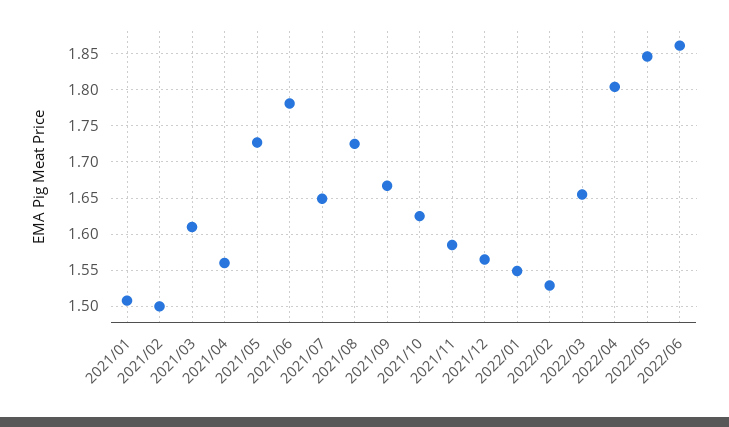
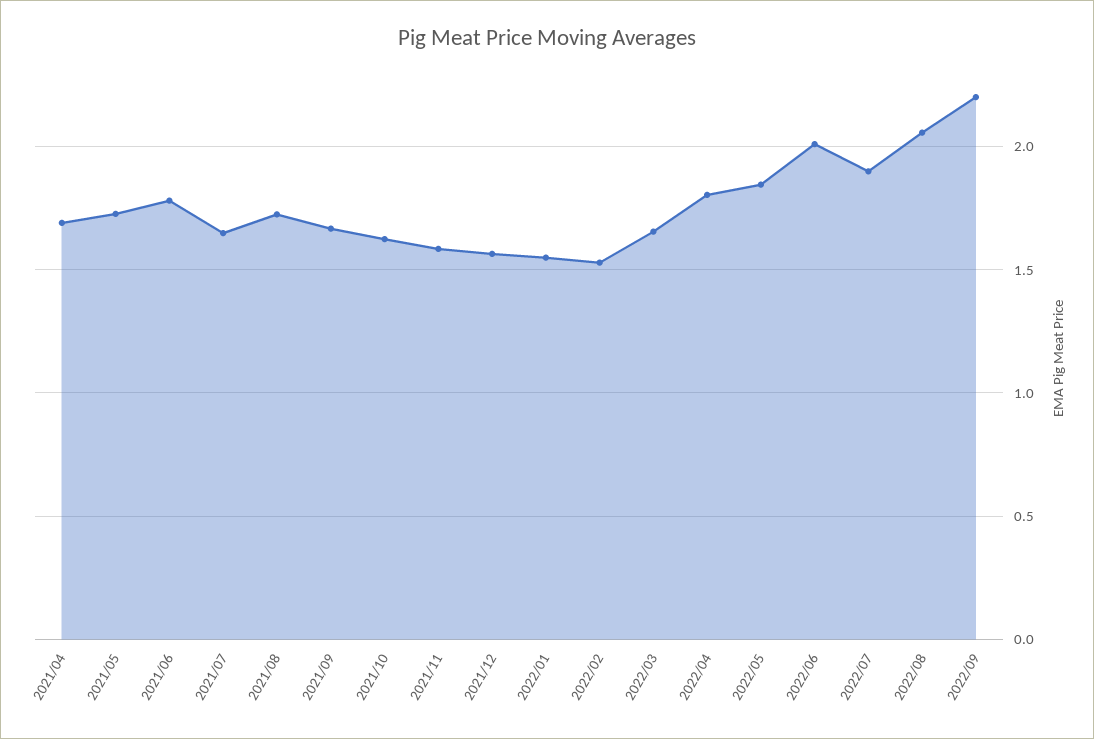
2021/01: 1.51 -> none
2021/02: 1.5 -> none
2021/03: 1.61 -> none
2021/04: 1.56 -> 1.7
2022/06: 1.86 -> 2
2022/07: none -> 1.9
2022/08: none -> 2.05
2022/09: none -> 2.2

